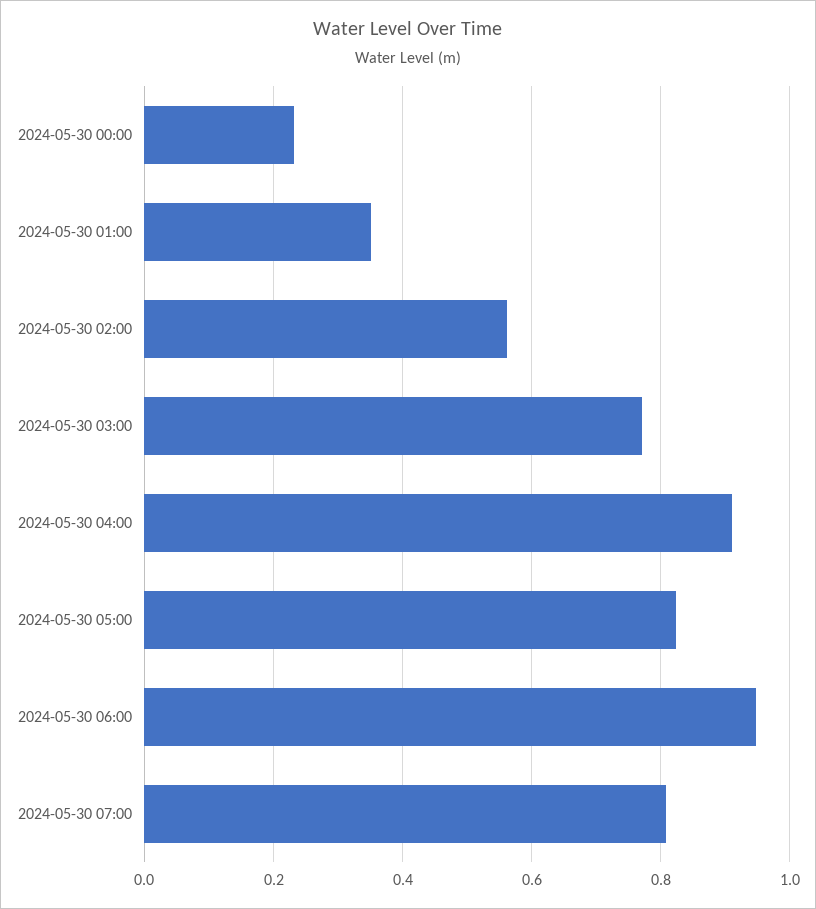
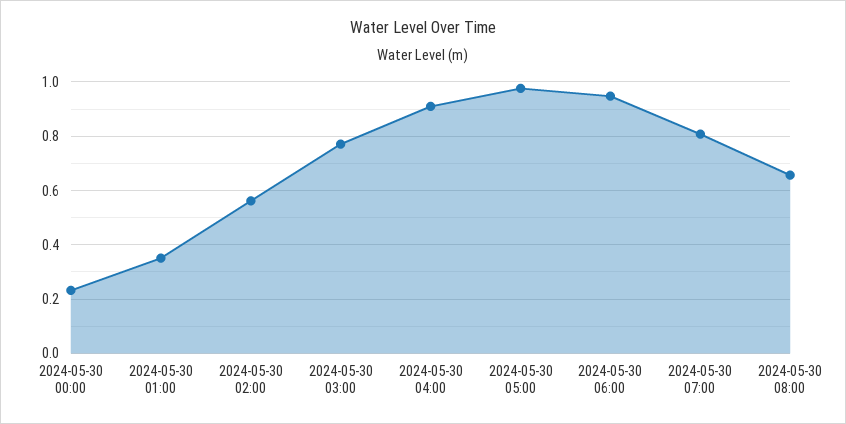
2024-05-30 05:00: 0.82 -> 0.975
2024-05-30 08:00: none -> 0.65

